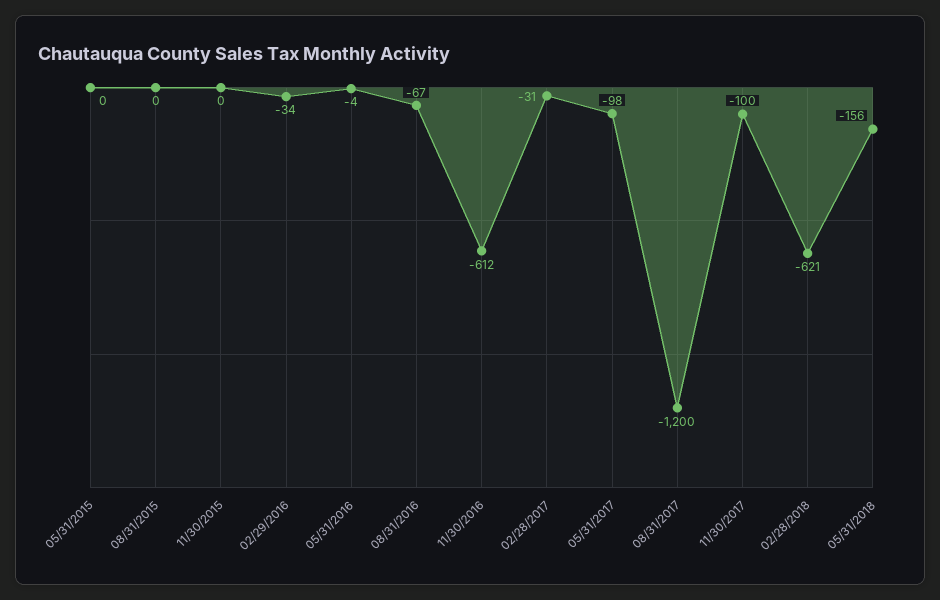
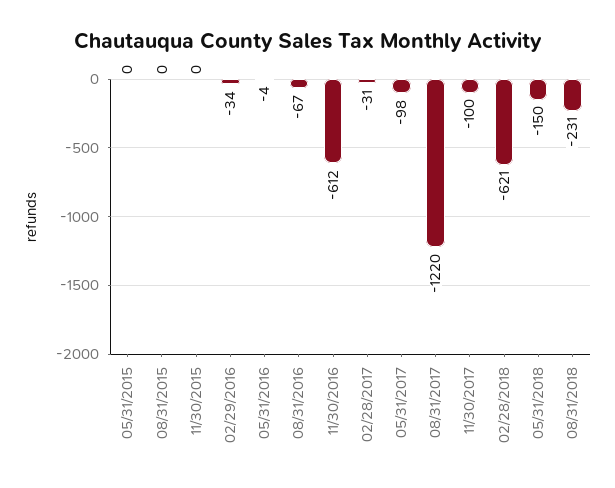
08/31/2017: -1200 -> -1220
05/31/2018: -156 -> -150
08/31/2018: none -> -231

